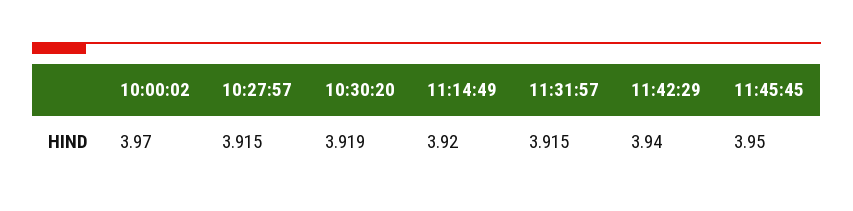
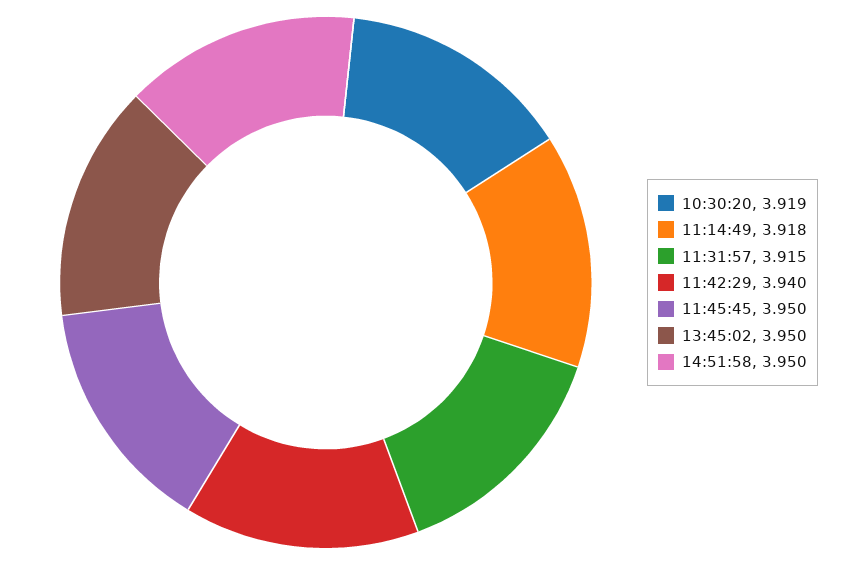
10:00:02: 3.97 -> none
10:27:57: 3.915 -> none
11:14:49: 3.92 -> 3.918
13:45:02: none -> 3.95
14:51:58: none -> 3.95

